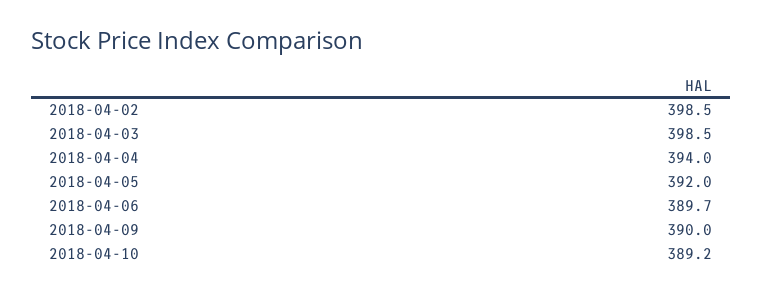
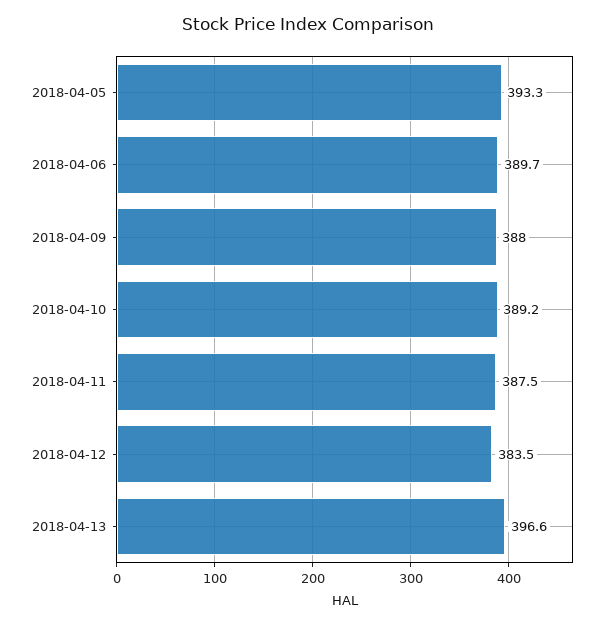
2018-04-02: 398.5 -> none
2018-04-03: 398.5 -> none
2018-04-04: 394 -> none
2018-04-05: 392 -> 393.3
2018-04-09: 390 -> 388
2018-04-11: none -> 387.5
2018-04-12: none -> 383.5
2018-04-13: none -> 396.6

